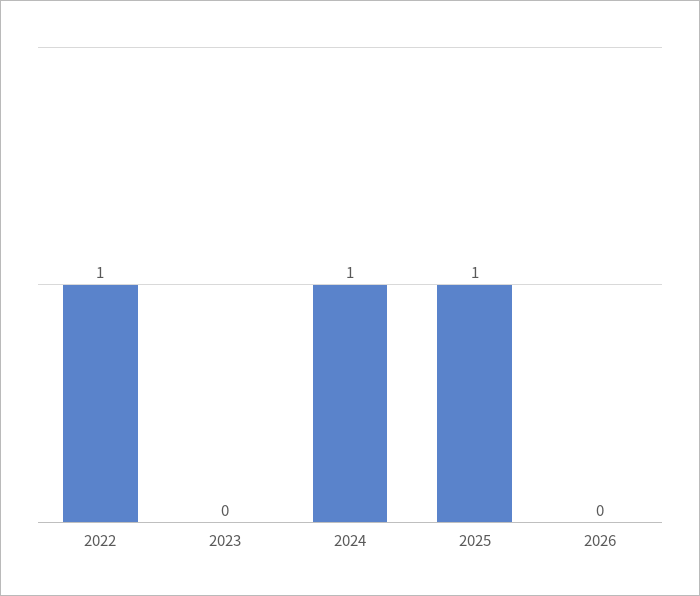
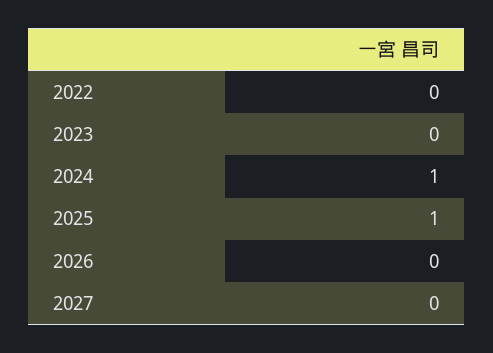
2022: 1 -> 0
2027: none -> 0

